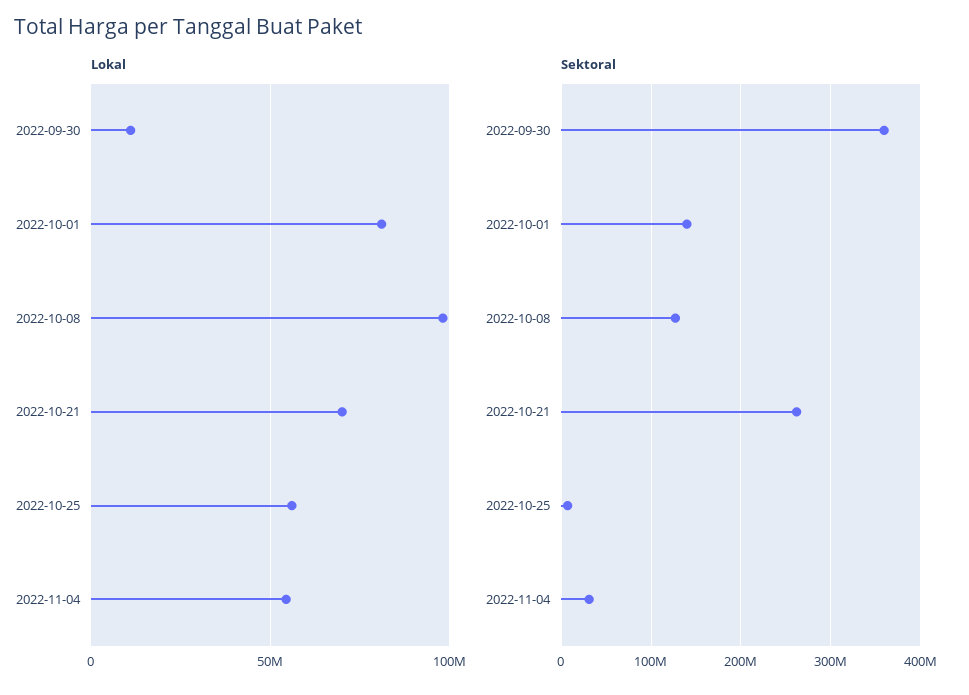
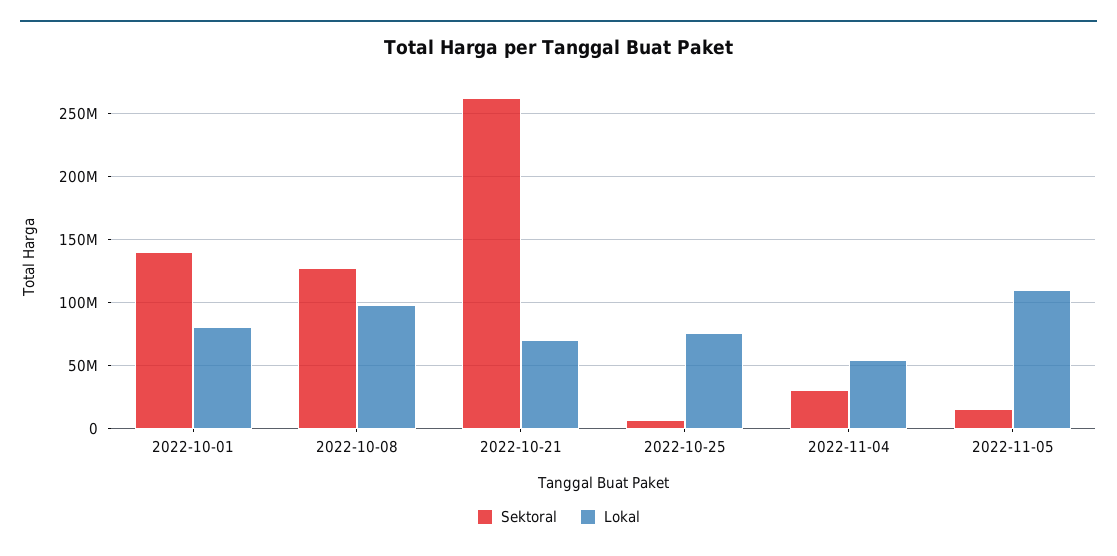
Lokal, 2022-09-30: 10000000 -> none
Lokal, 2022-10-25: 55000000 -> 75000000
Sektoral, 2022-09-30: 360000000 -> none
Sektoral, 2022-11-05: none -> 15000000
Lokal, 2022-11-05: none -> 110000000

